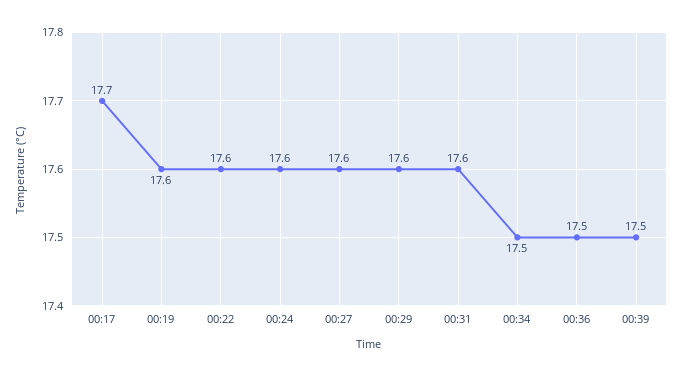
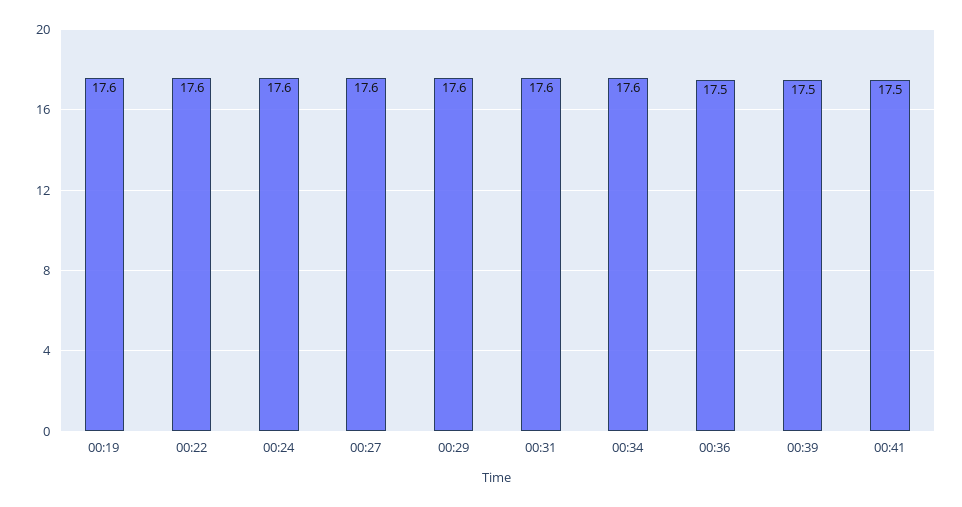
00:17: 17.7 -> none
00:34: 17.5 -> 17.6
00:41: none -> 17.5

